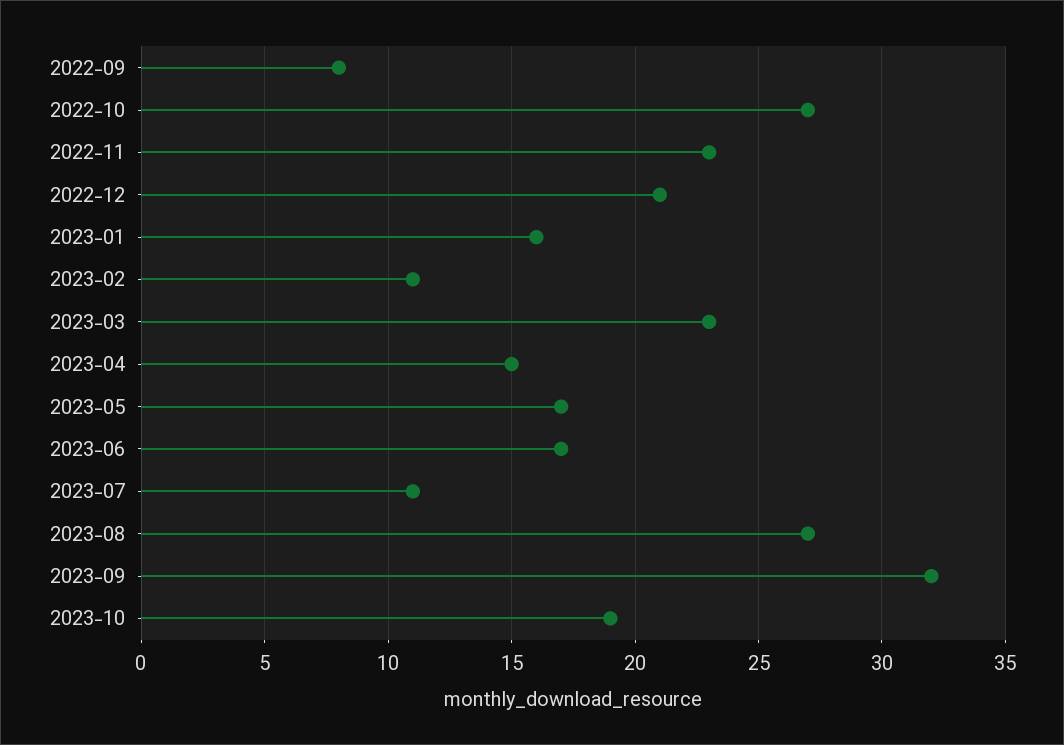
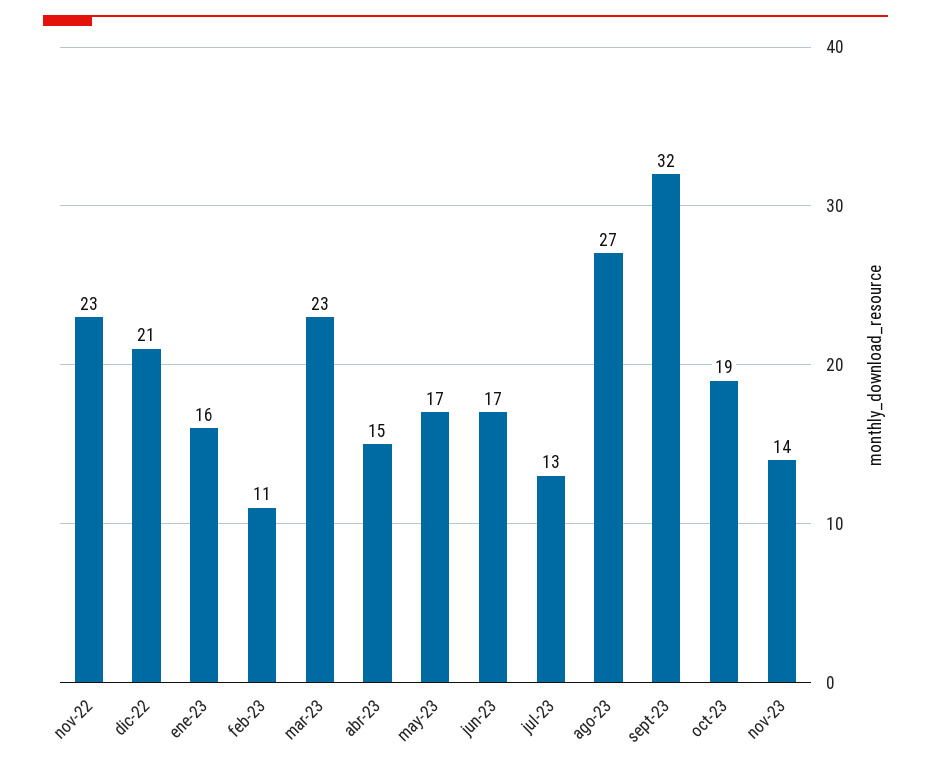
2022-09: 8 -> none
2022-10: 27 -> none
2023-07: 11 -> 13
nov-23: none -> 14

